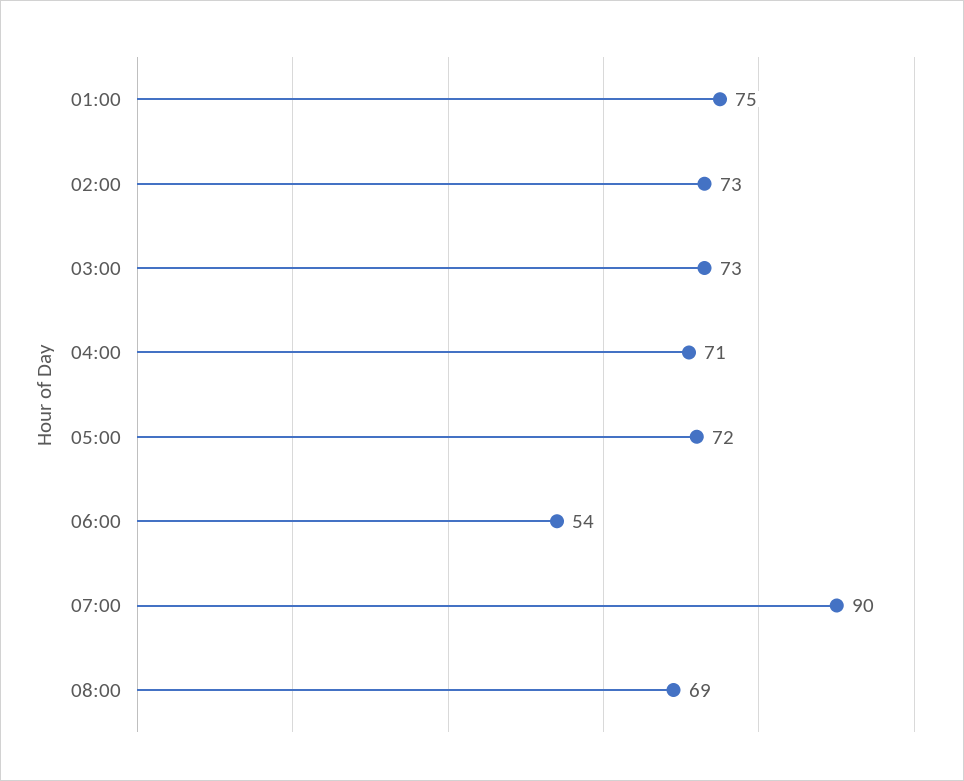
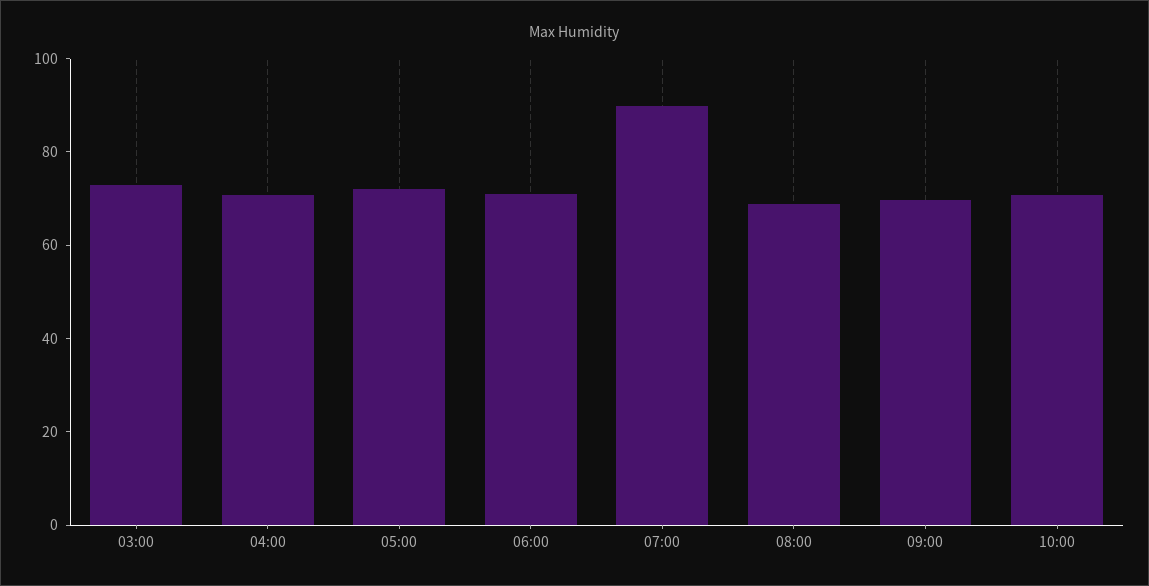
01:00: 75 -> none
02:00: 73 -> none
06:00: 54 -> 70
09:00: none -> 70
10:00: none -> 70

